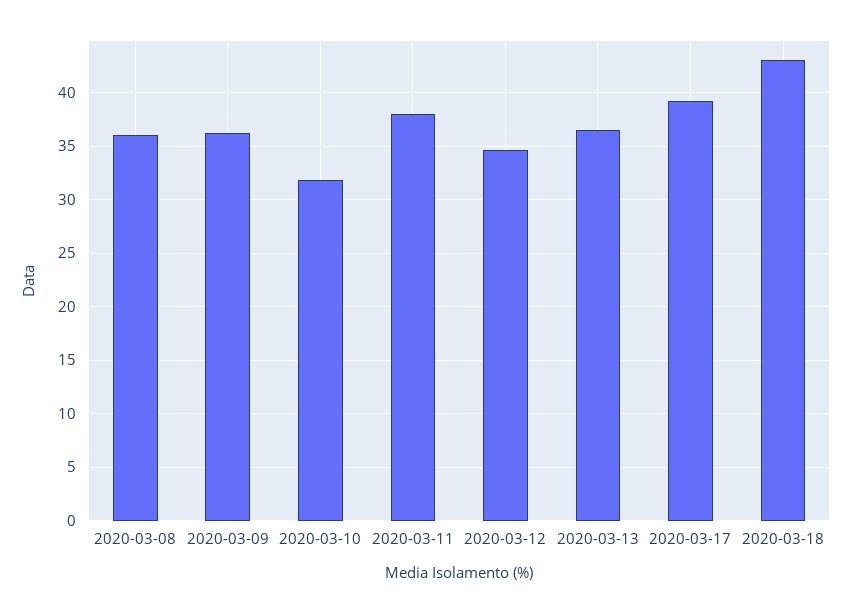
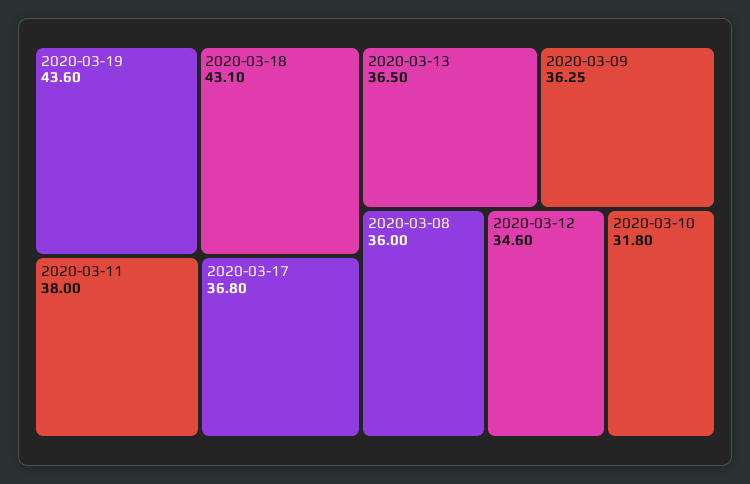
2020-03-17: 39 -> 36.8
2020-03-19: none -> 43.6

